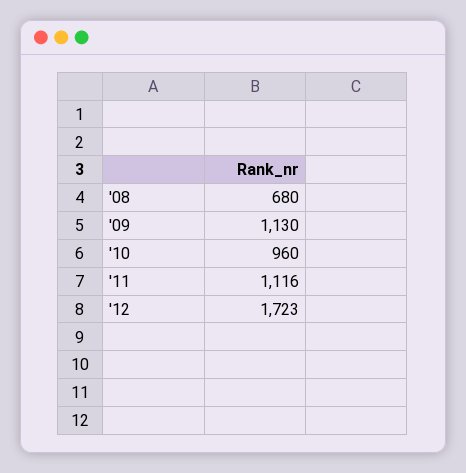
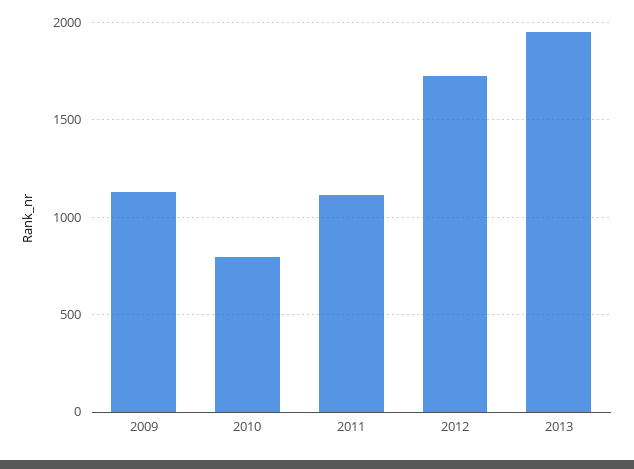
'08: 680 -> none
'10: 960 -> 800
2013: none -> 1950

